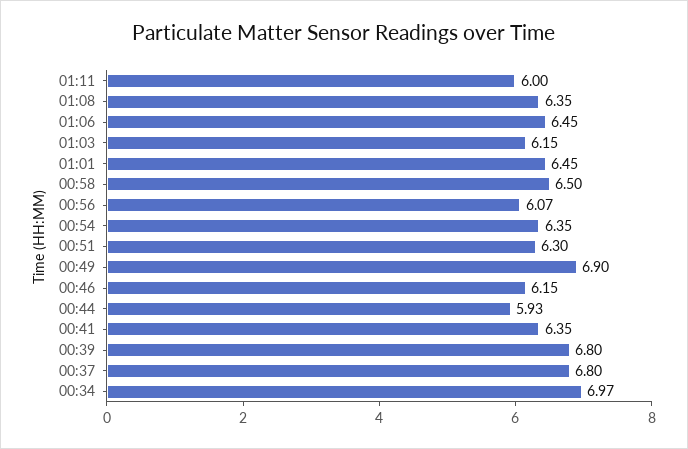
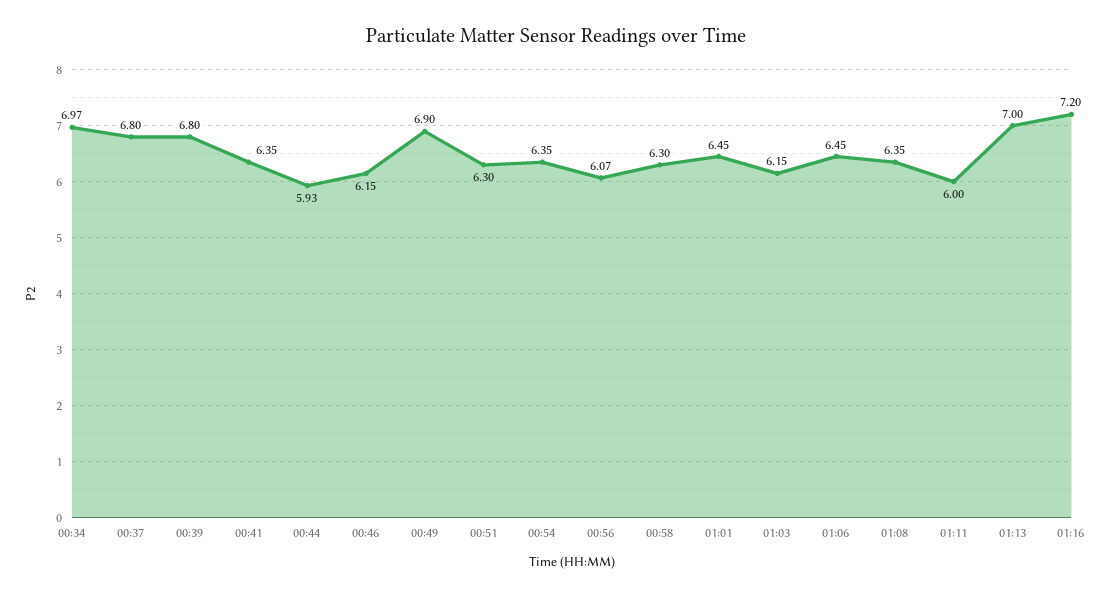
00:58: 6.5 -> 6.3
01:13: none -> 7
01:16: none -> 7.2

